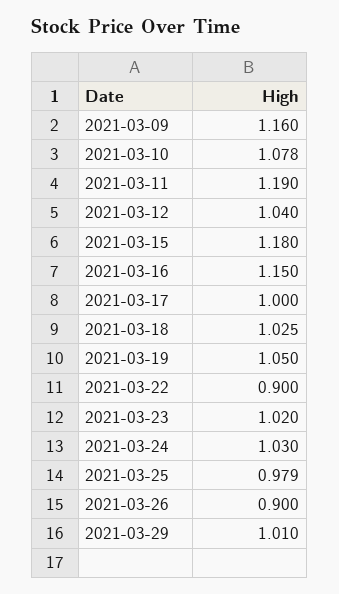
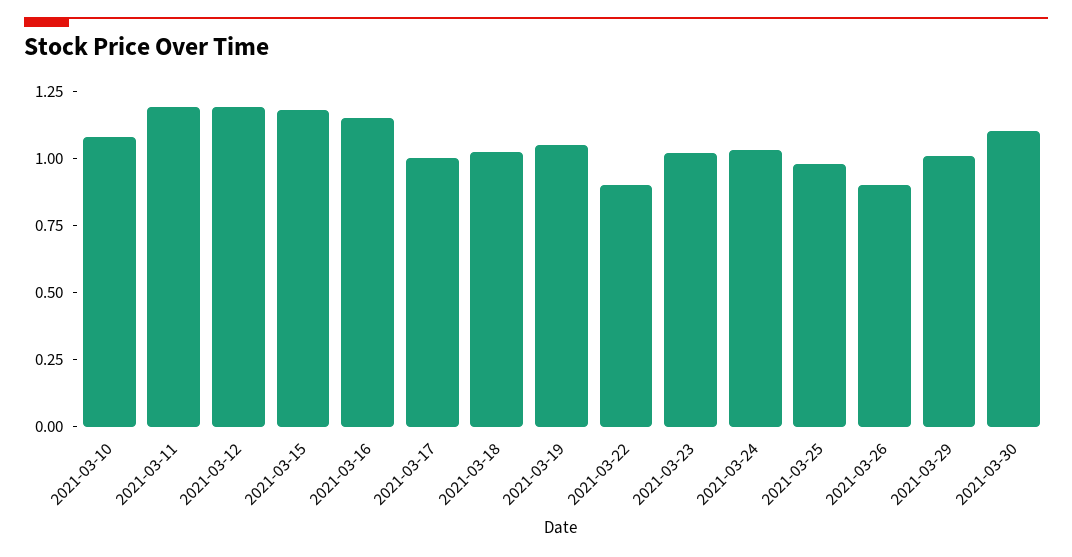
2021-03-09: 1.16 -> none
2021-03-12: 1.04 -> 1.2
2021-03-30: none -> 1.1

